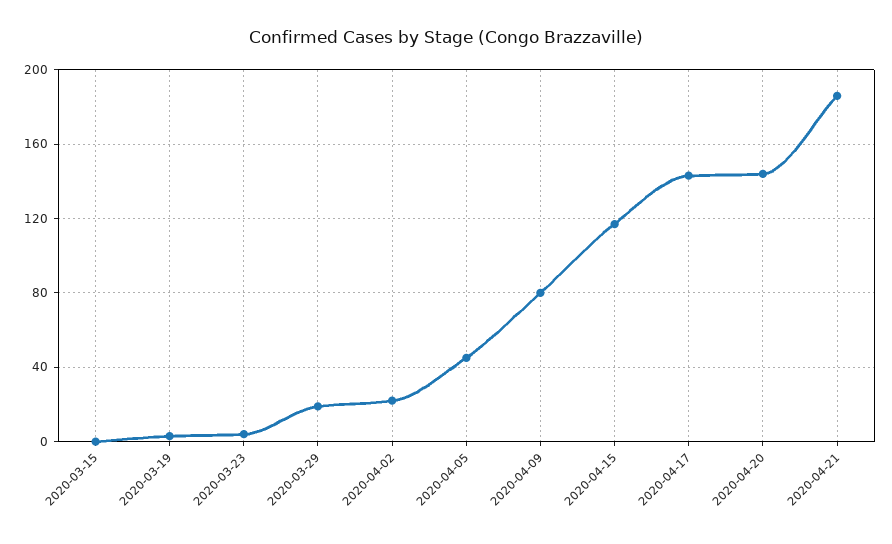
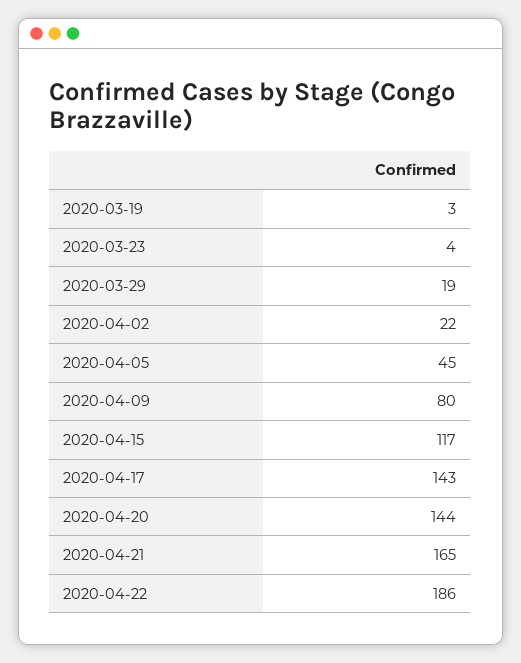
2020-03-15: 0 -> none
2020-04-21: 185 -> 165
2020-04-22: none -> 186

